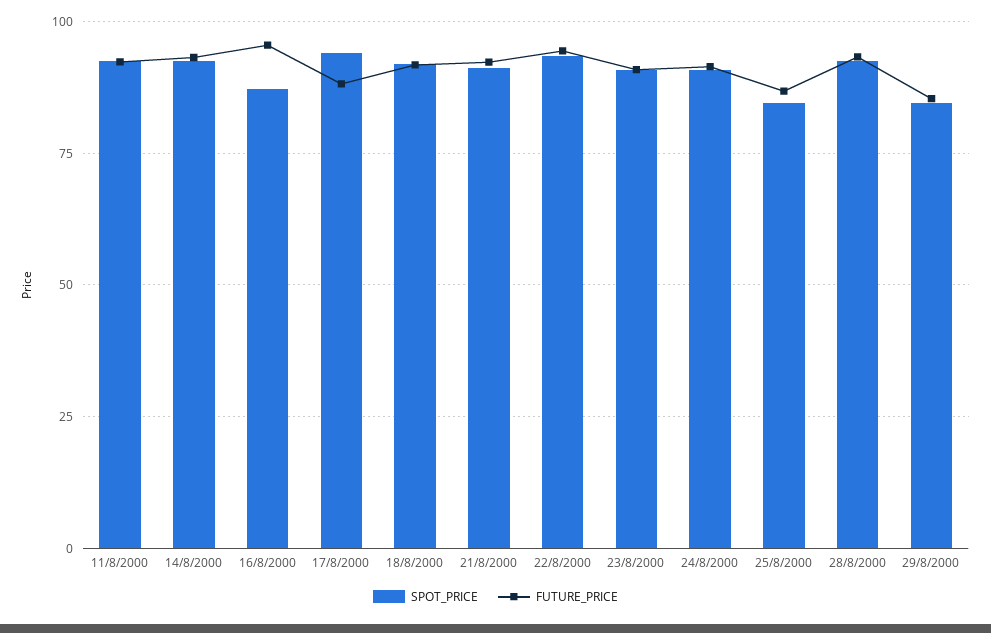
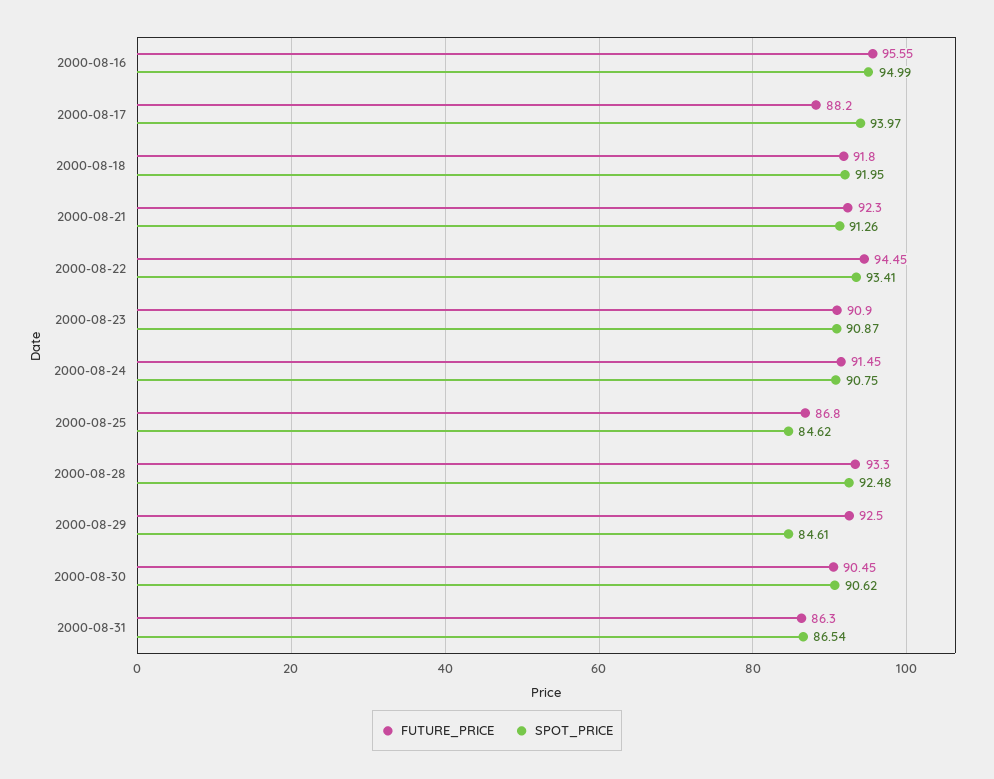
SPOT_PRICE, 11/8/2000: 92.5 -> none
FUTURE_PRICE, 11/8/2000: 92.5 -> none
SPOT_PRICE, 14/8/2000: 92.5 -> none
FUTURE_PRICE, 14/8/2000: 92.5 -> none
SPOT_PRICE, 16/8/2000: 87.5 -> 94.99
FUTURE_PRICE, 29/8/2000: 85 -> 92.5
FUTURE_PRICE, 2000-08-30: none -> 90.45
SPOT_PRICE, 2000-08-30: none -> 90.62
FUTURE_PRICE, 2000-08-31: none -> 86.3
SPOT_PRICE, 2000-08-31: none -> 86.54

